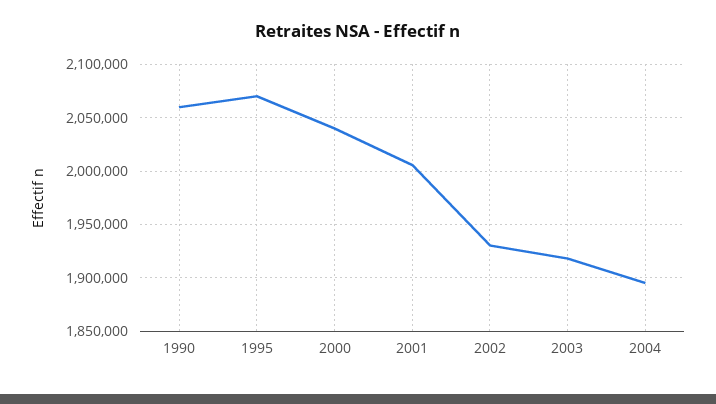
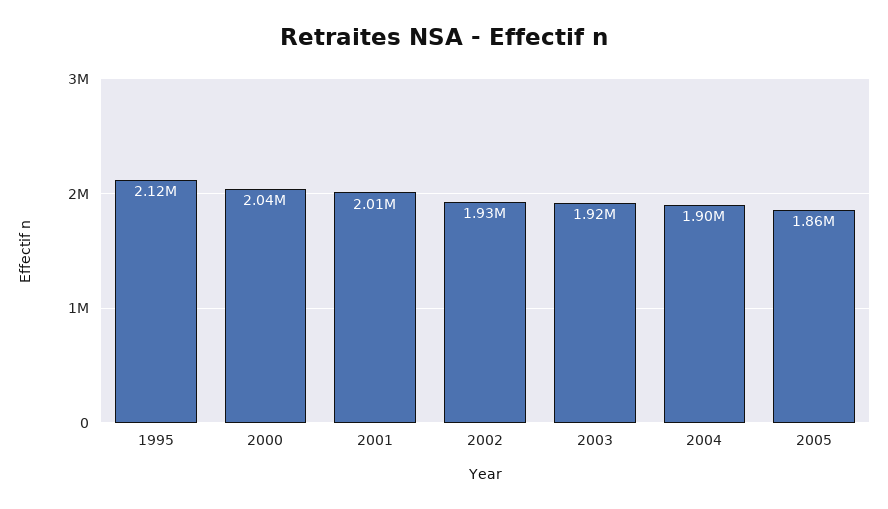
1990: 2060000 -> none
1995: 2070000 -> 2120000
2005: none -> 1860000

